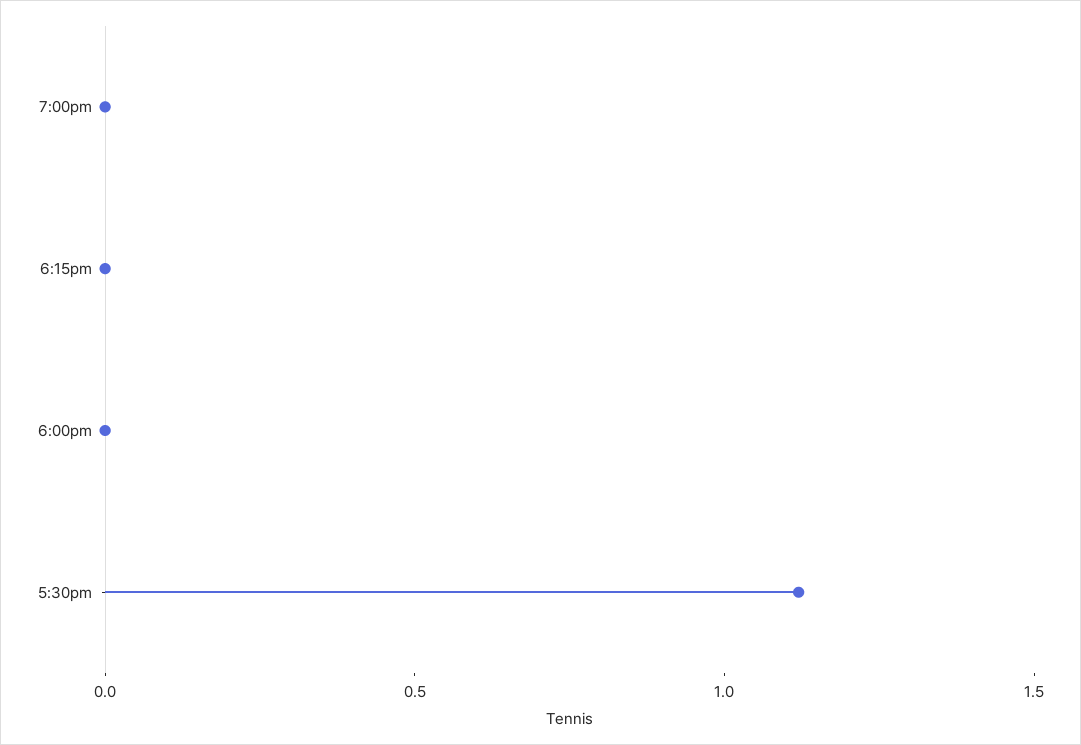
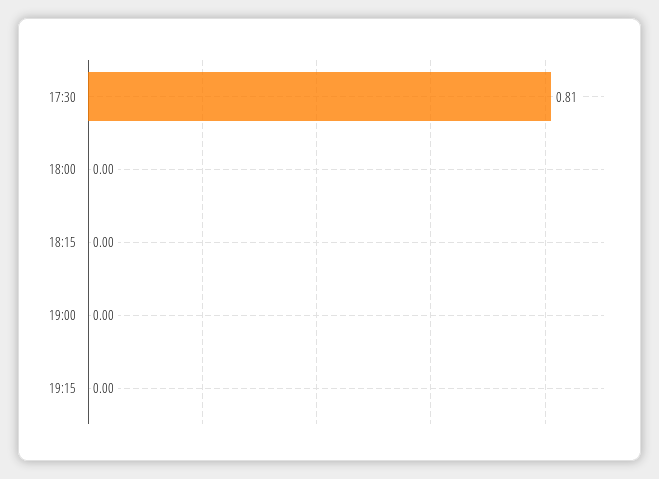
5:30pm: 1.1 -> 0.81
19:15: none -> 0

